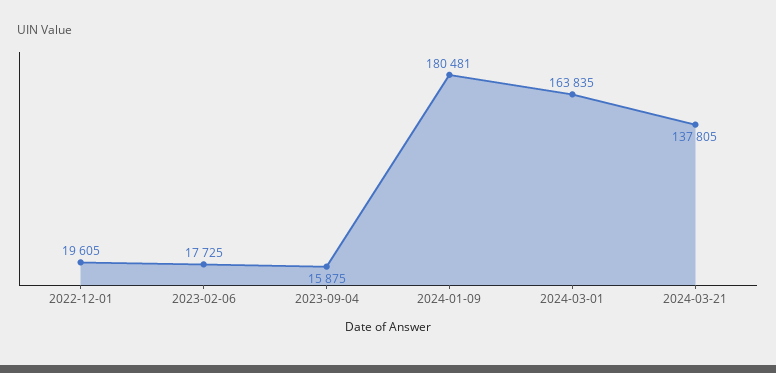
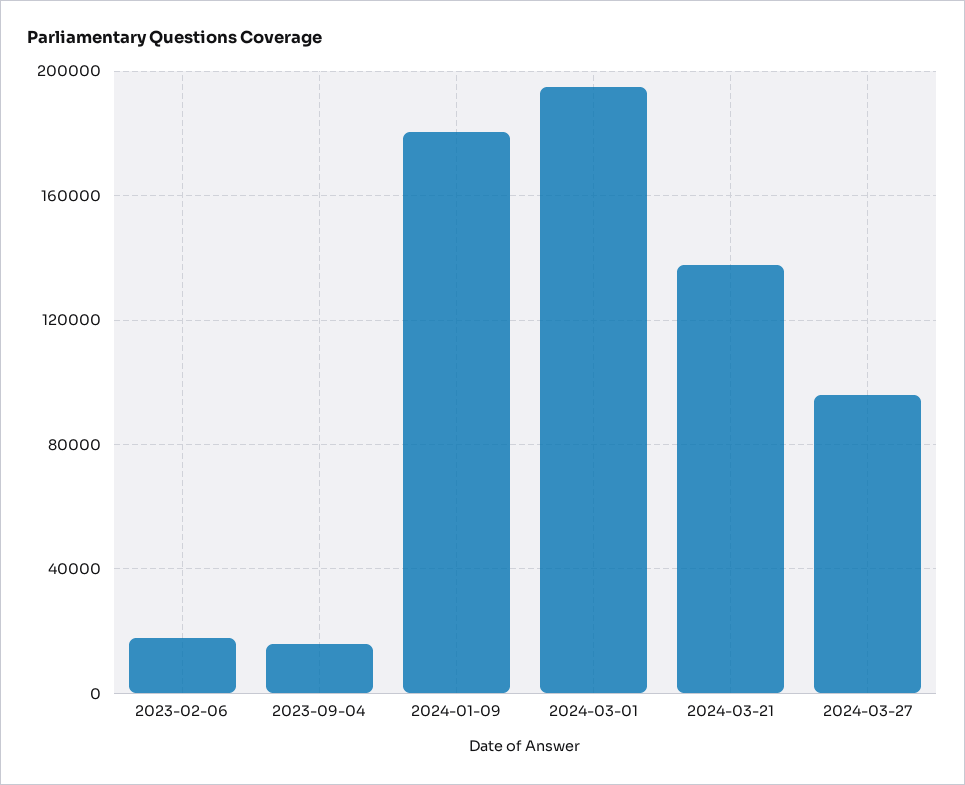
2022-12-01: 19605 -> none
2024-03-01: 163835 -> 195000
2024-03-27: none -> 95000

